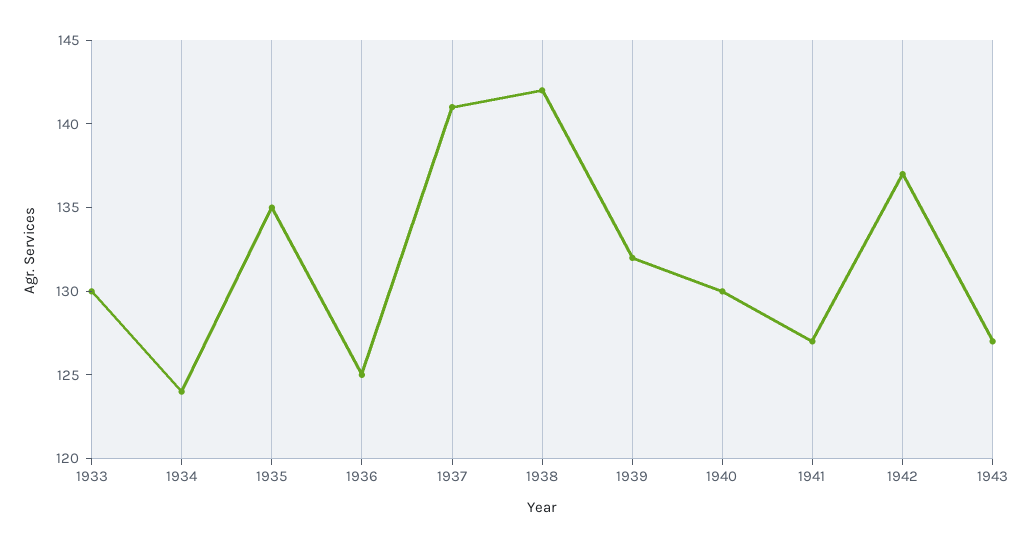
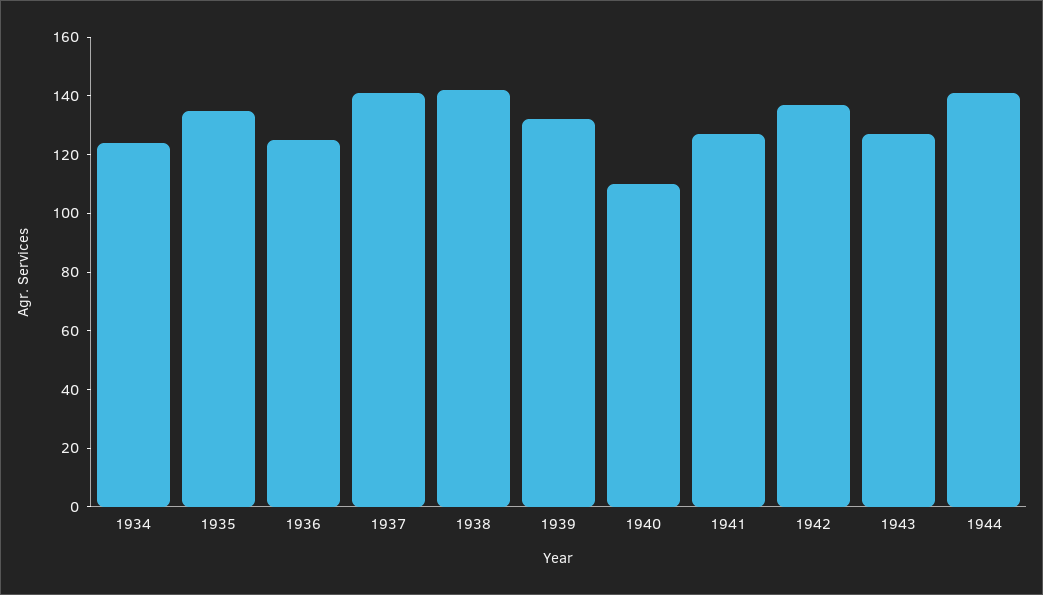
1933: 130 -> none
1940: 130 -> 110
1944: none -> 140

